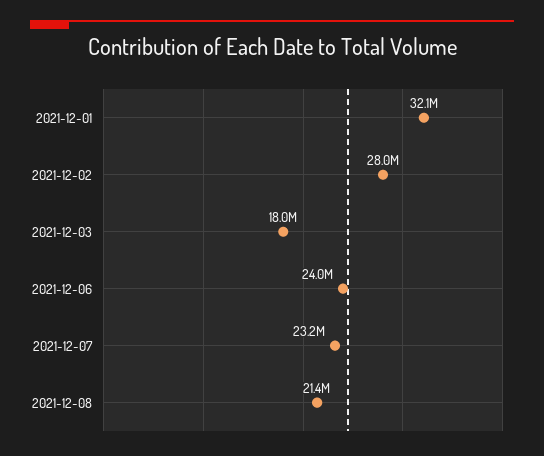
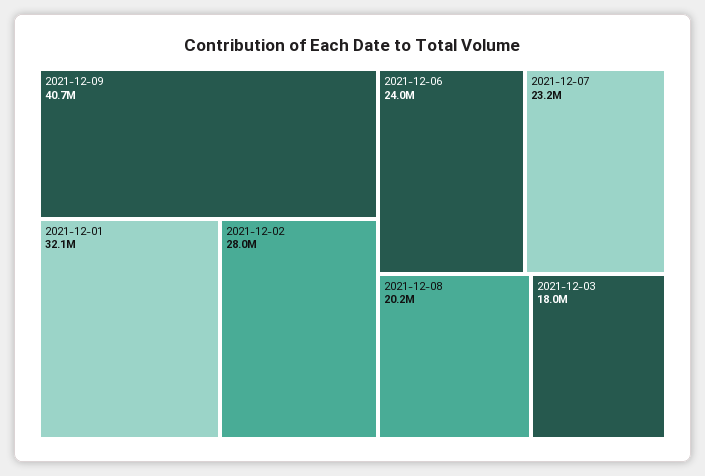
2021-12-08: 21400000 -> 20200000
2021-12-09: none -> 40700000

